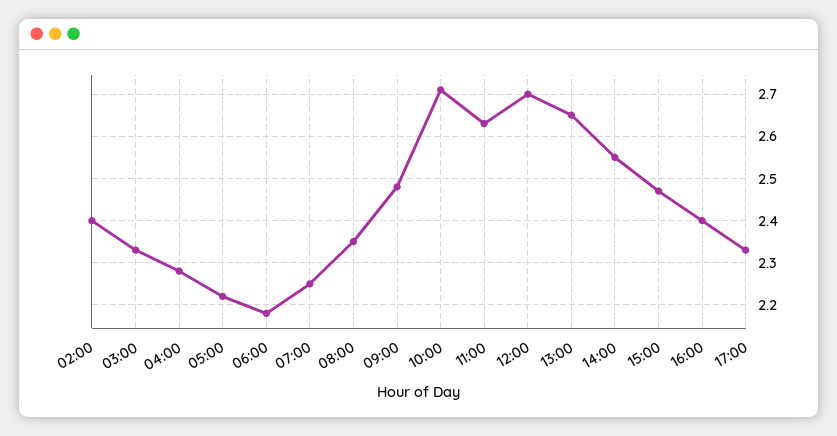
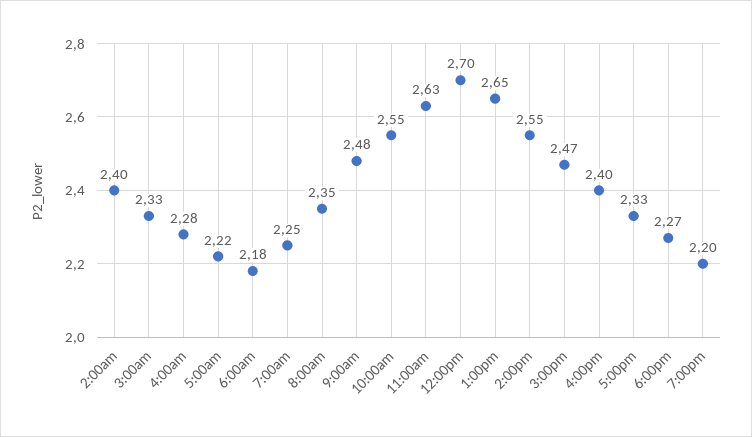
10:00: 2.7 -> 2.55
6:00pm: none -> 2.27
7:00pm: none -> 2.2

